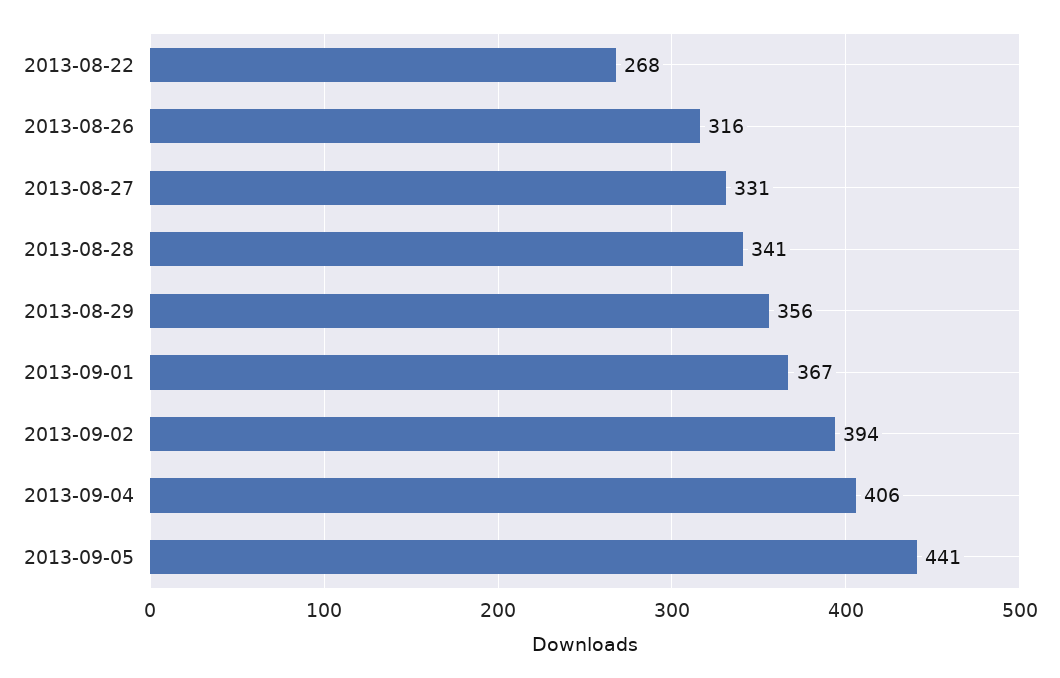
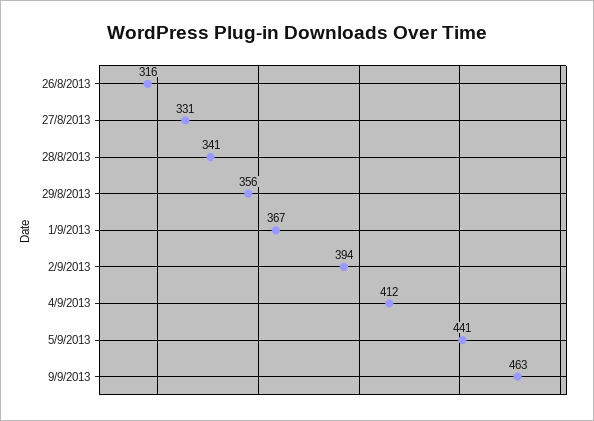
2013-08-22: 268 -> none
2013-09-04: 406 -> 412
9/9/2013: none -> 463

